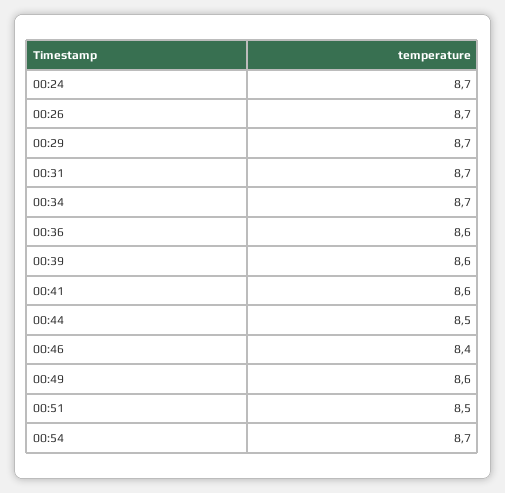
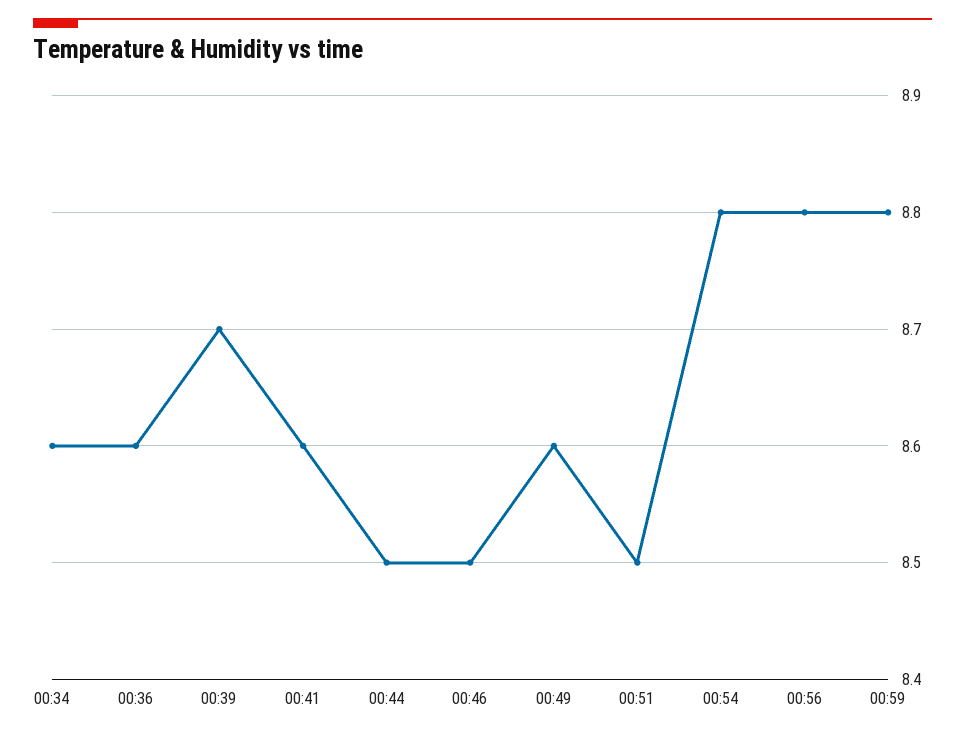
00:24: 8.7 -> none
00:26: 8.7 -> none
00:29: 8.7 -> none
00:31: 8.7 -> none
00:34: 8.7 -> 8.6
00:39: 8.6 -> 8.7
00:46: 8.4 -> 8.5
00:54: 8.7 -> 8.8
00:56: none -> 8.8
00:59: none -> 8.8

